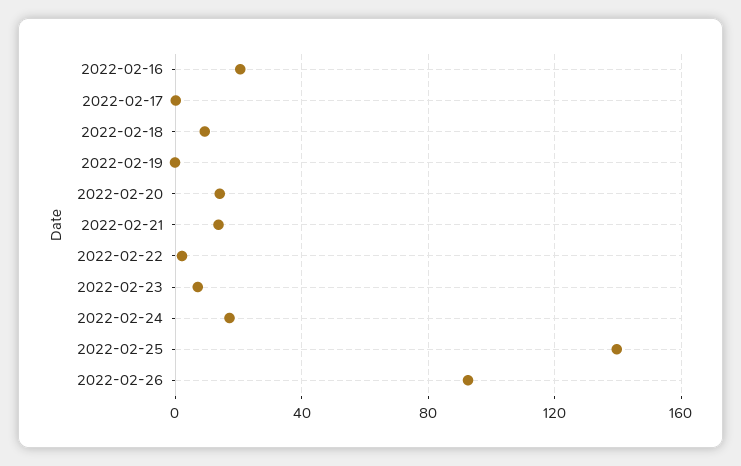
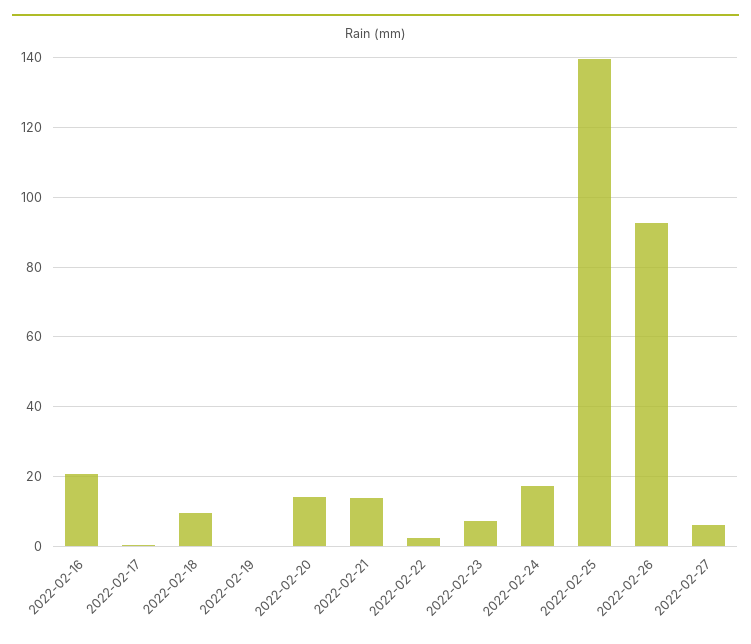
2022-02-27: none -> 6

